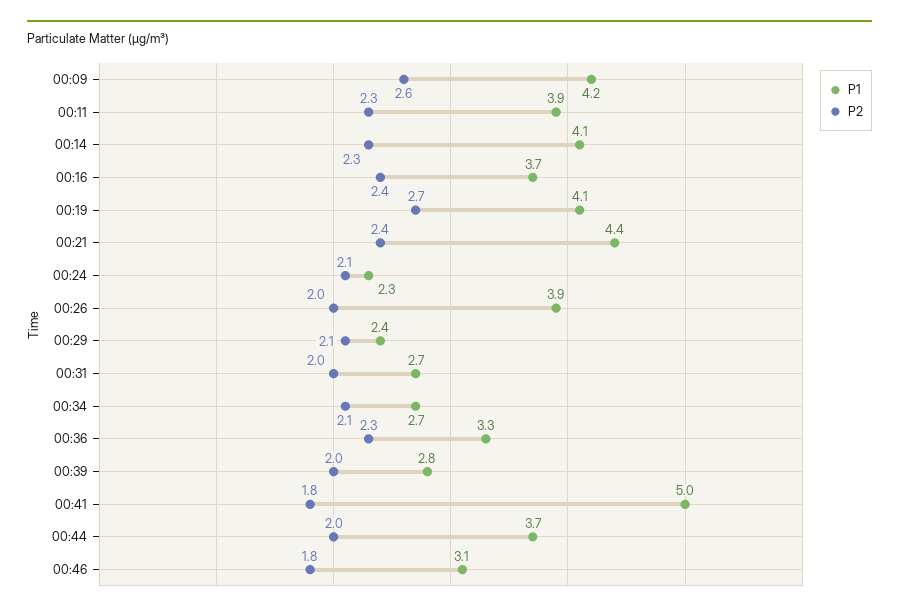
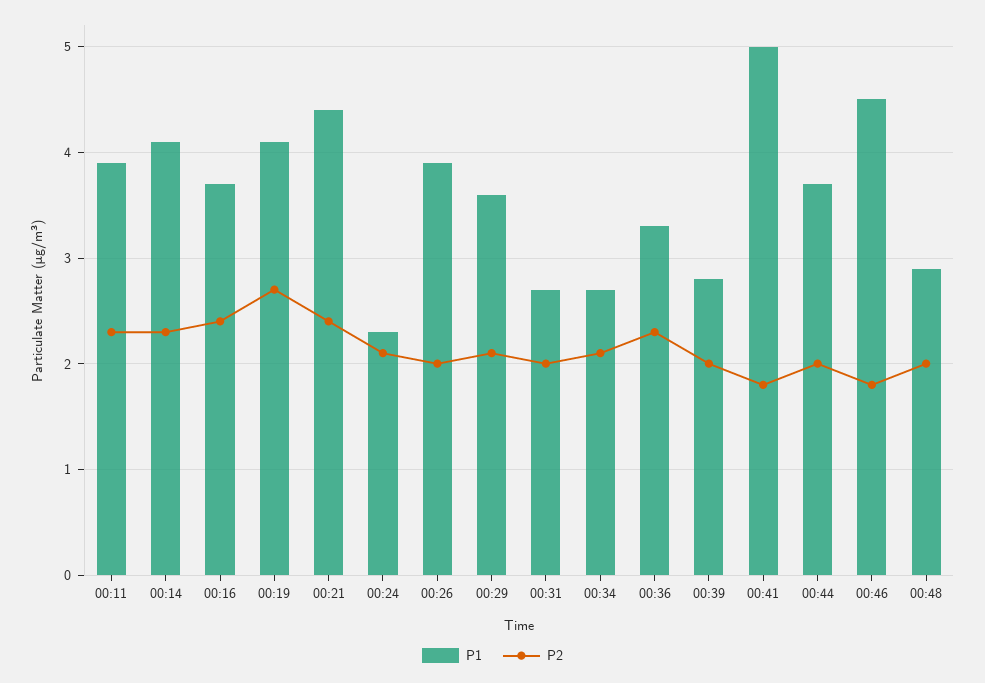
P1, 00:09: 4.2 -> none
P2, 00:09: 2.6 -> none
P1, 00:29: 2.4 -> 3.6
P1, 00:46: 3.1 -> 4.5
P1, 00:48: none -> 2.9
P2, 00:48: none -> 2

